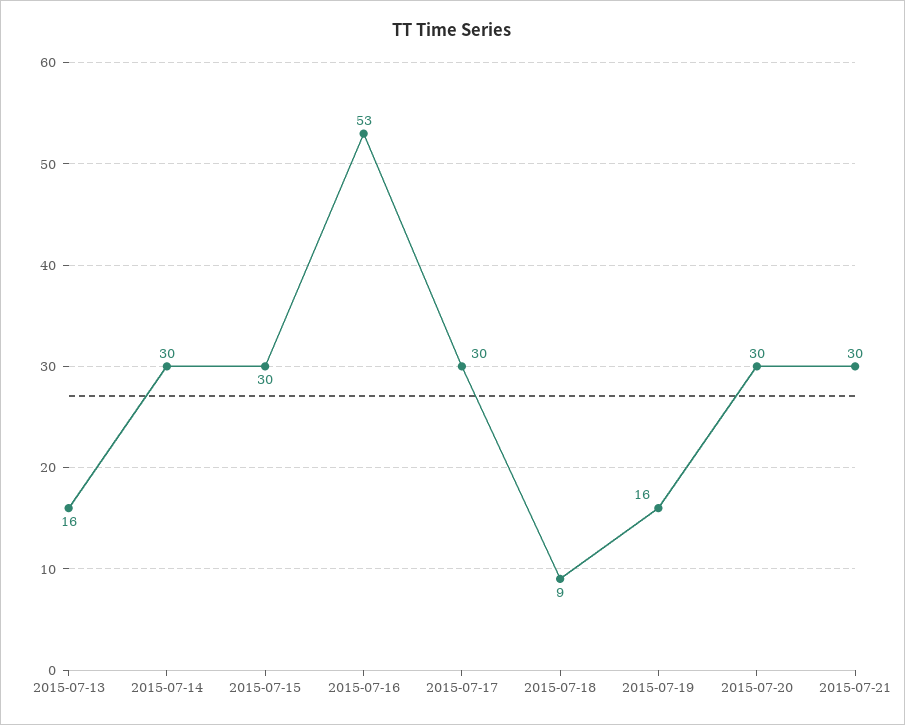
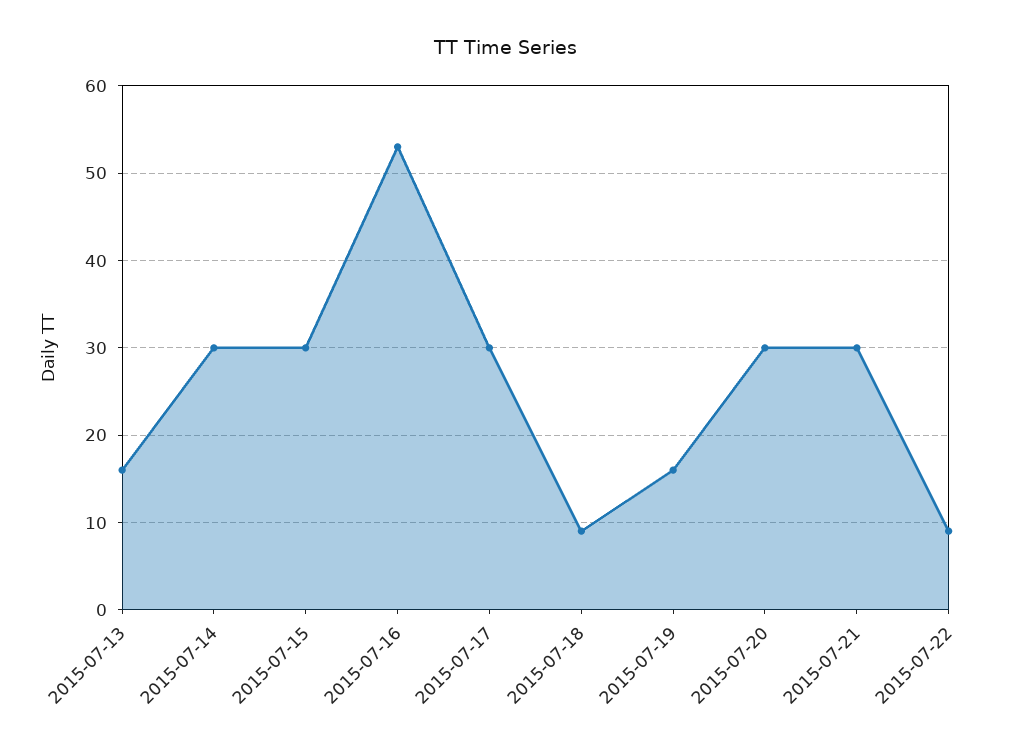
2015-07-22: none -> 9

